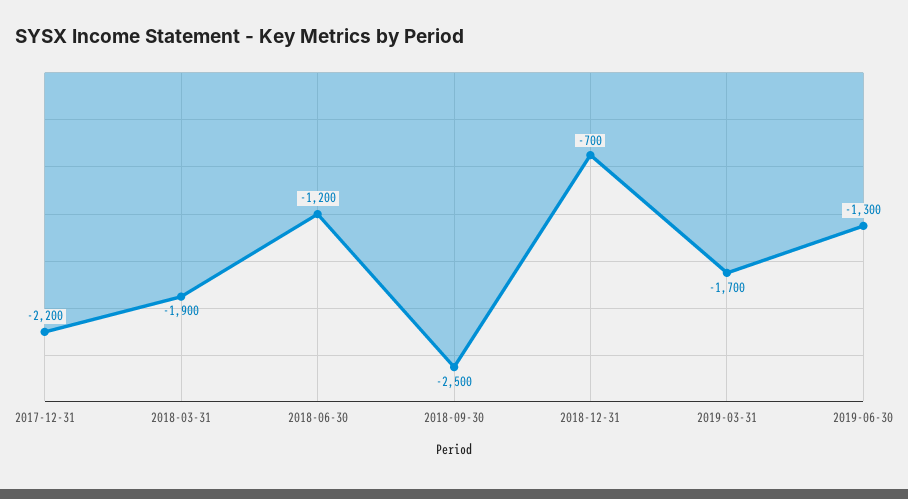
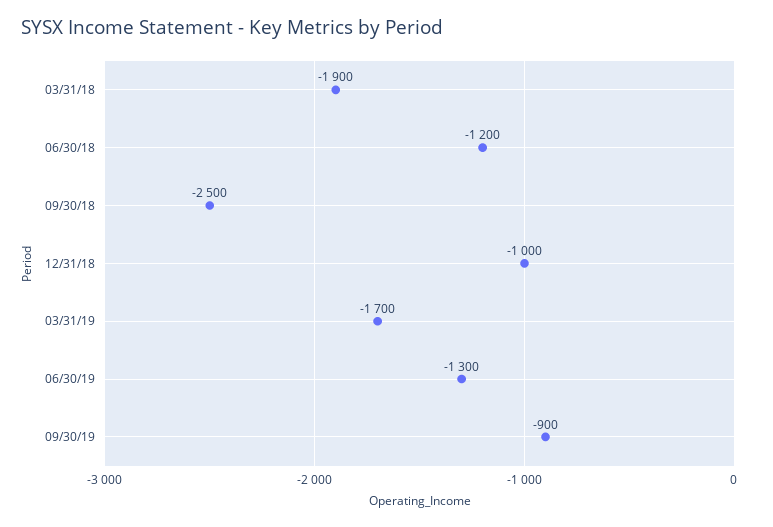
2017-12-31: -2200 -> none
2018-12-31: -700 -> -1000
09/30/19: none -> -900

